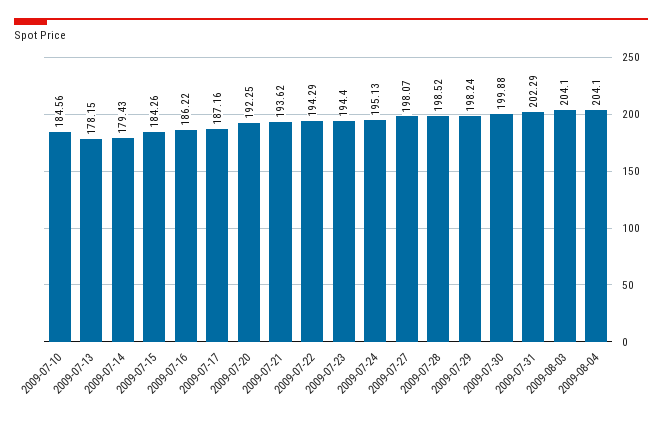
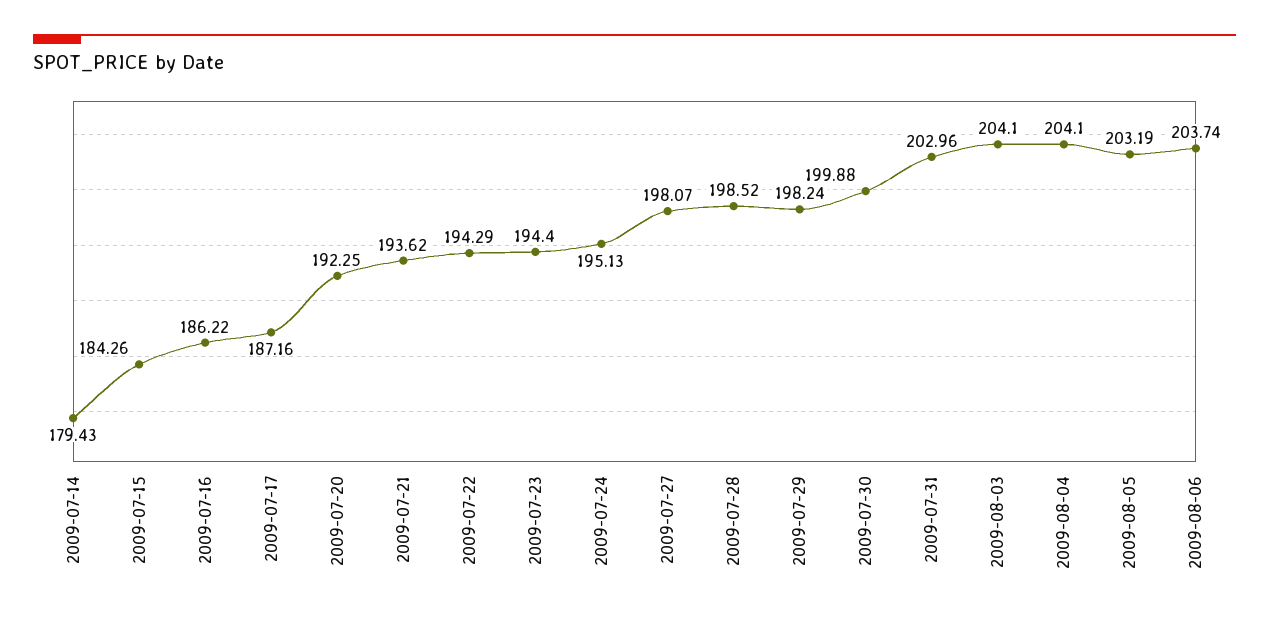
2009-07-10: 184.56 -> none
2009-07-13: 178.15 -> none
2009-07-31: 202.29 -> 202.96
2009-08-05: none -> 203.19
2009-08-06: none -> 203.74

